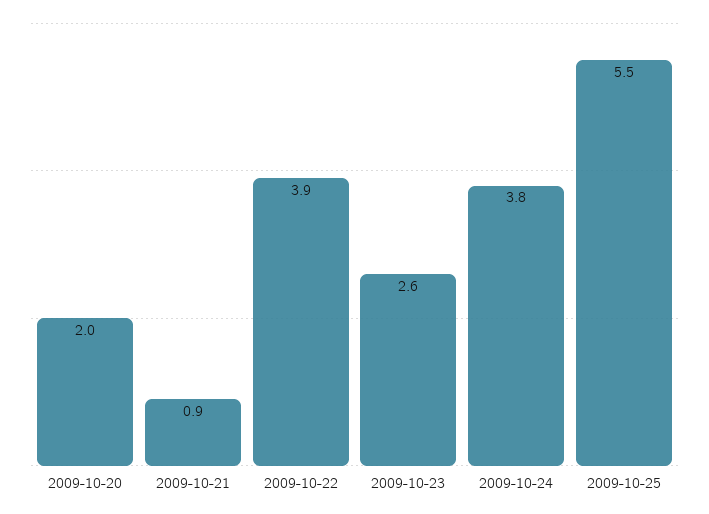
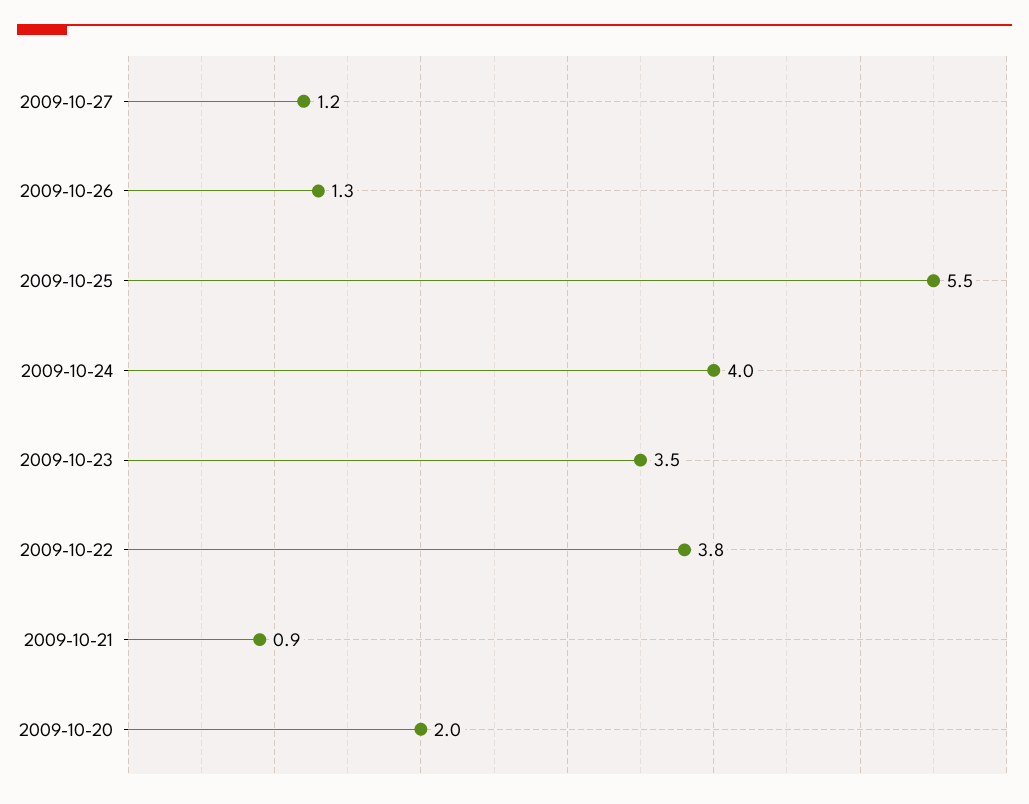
2009-10-22: 3.9 -> 3.8
2009-10-23: 2.6 -> 3.5
2009-10-24: 3.8 -> 4
2009-10-27: none -> 1.2
2009-10-26: none -> 1.3

